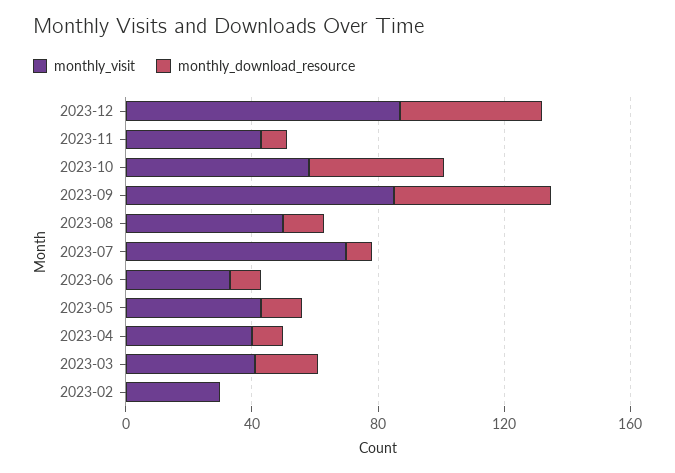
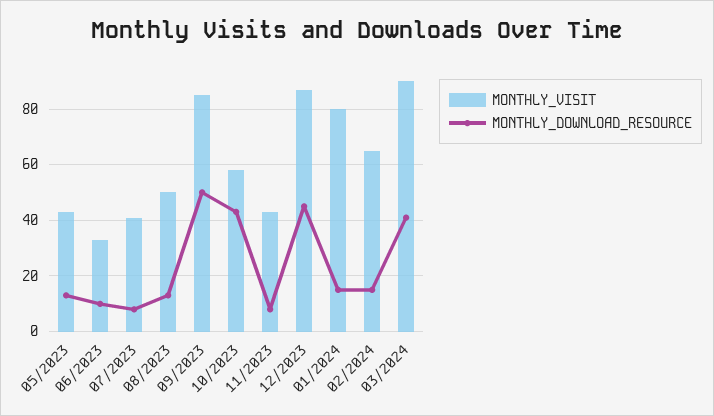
monthly_visit, 2023-07: 70 -> 40
monthly_visit, 2023-04: 40 -> none
monthly_download_resource, 2023-04: 10 -> none
monthly_visit, 2023-03: 40 -> none
monthly_download_resource, 2023-03: 20 -> none
monthly_visit, 2023-02: 30 -> none
monthly_download_resource, 2023-02: 0 -> none
monthly_visit, 01/2024: none -> 80
monthly_download_resource, 01/2024: none -> 15
monthly_visit, 02/2024: none -> 65
monthly_download_resource, 02/2024: none -> 15
monthly_visit, 03/2024: none -> 90
monthly_download_resource, 03/2024: none -> 40

